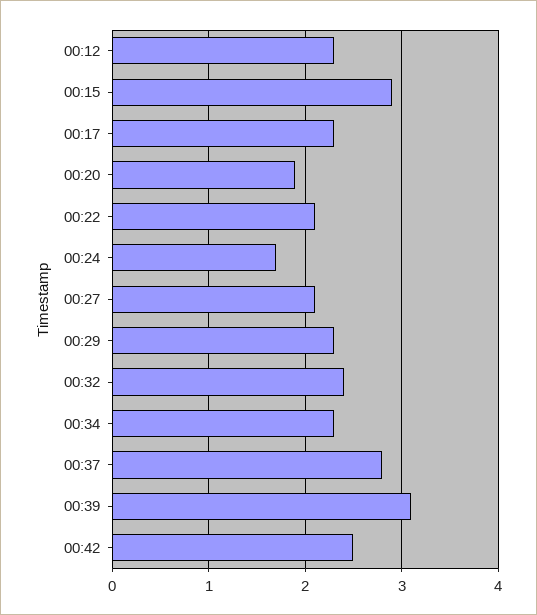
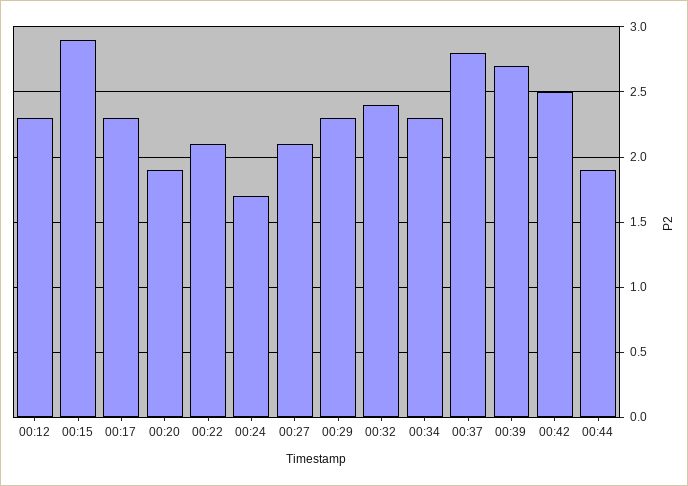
00:39: 3.1 -> 2.7
00:44: none -> 1.9

